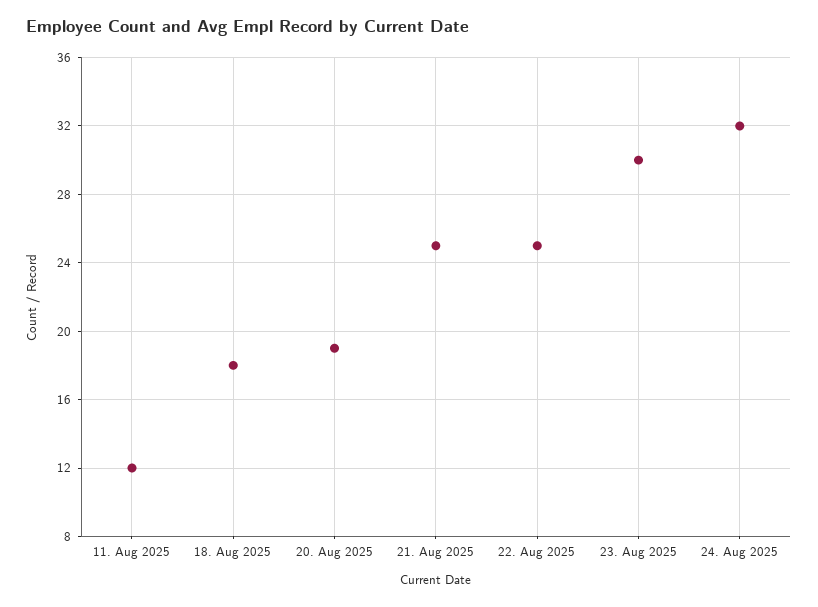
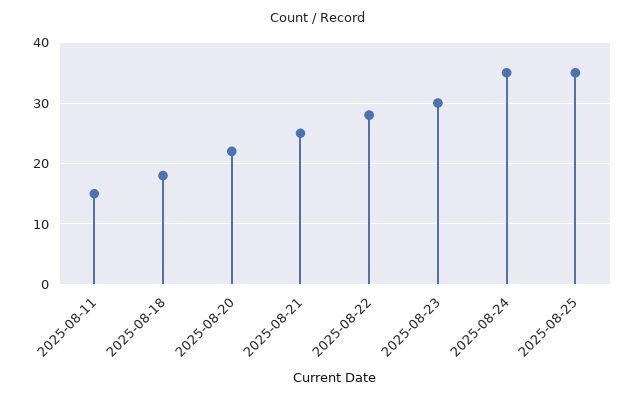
11. Aug 2025: 12 -> 15
20. Aug 2025: 19 -> 22
22. Aug 2025: 25 -> 28
24. Aug 2025: 32 -> 35
2025-08-25: none -> 35

